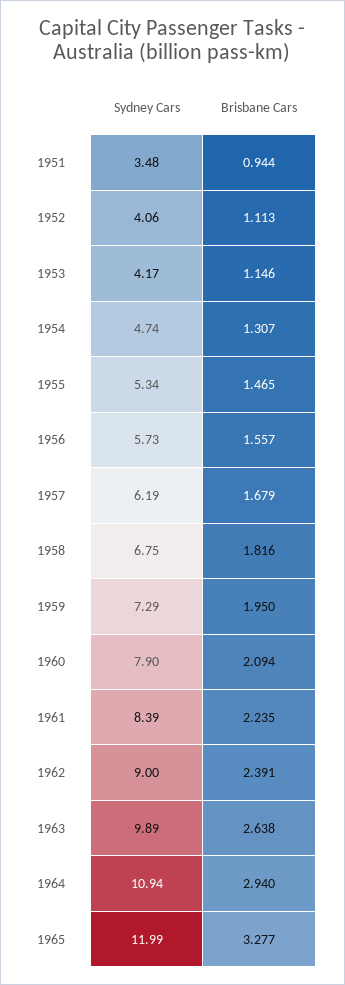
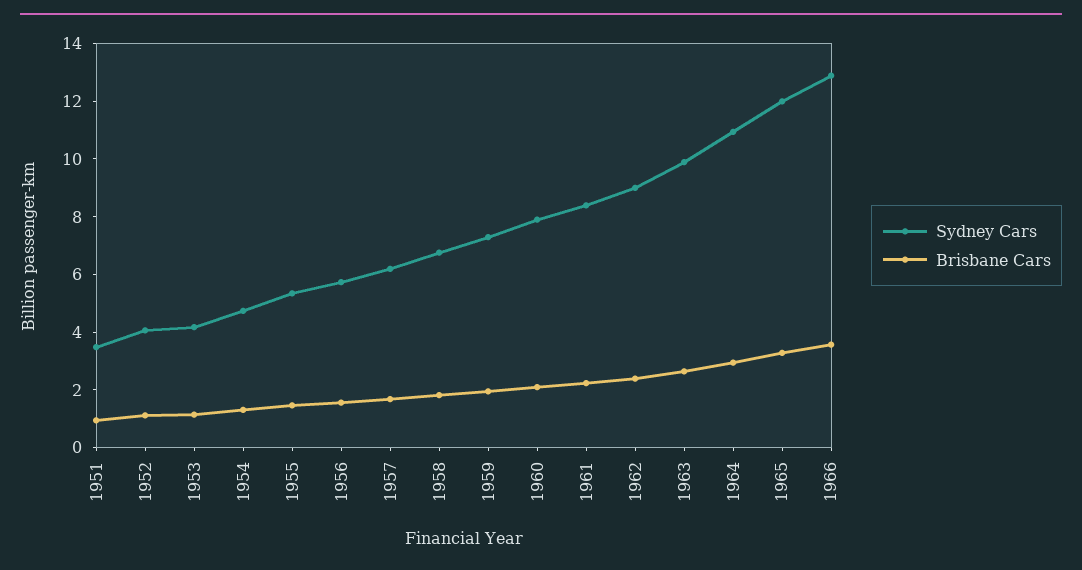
Sydney Cars, 1966: none -> 13
Brisbane Cars, 1966: none -> 3.5

